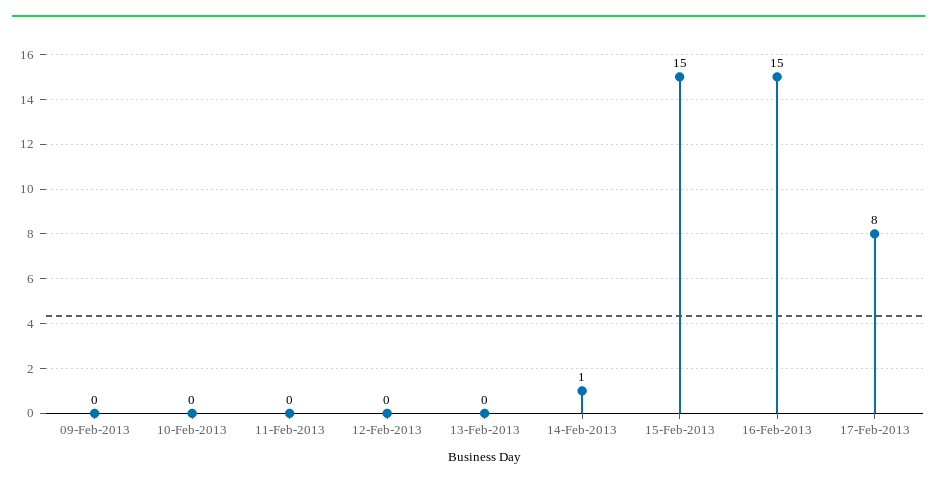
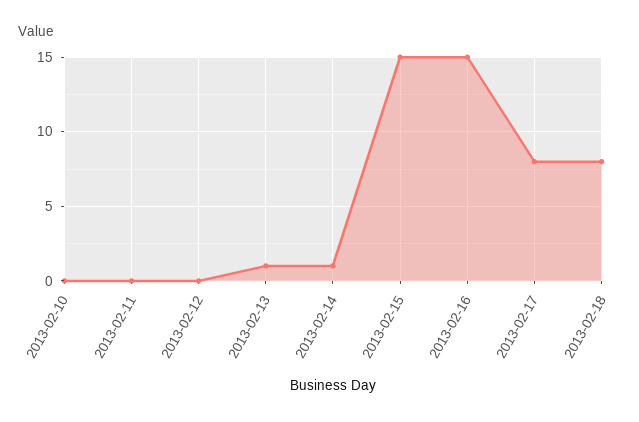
09-Feb-2013: 0 -> none
13-Feb-2013: 0 -> 1
2013-02-18: none -> 8

